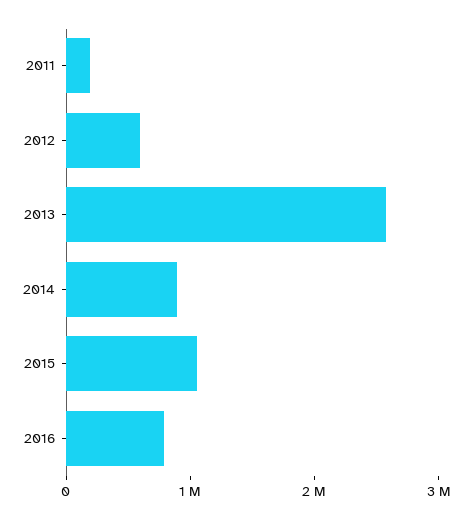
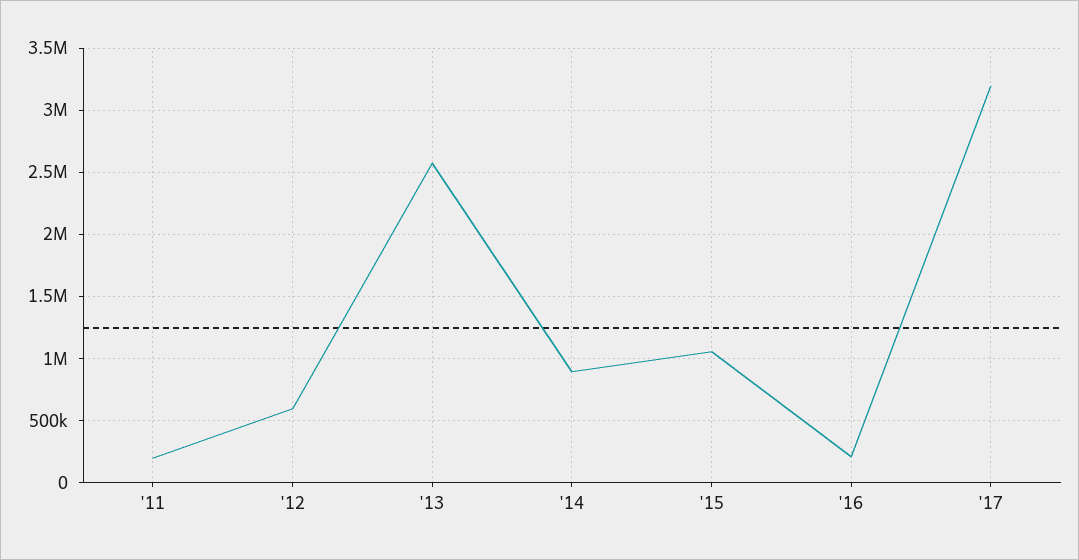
2016: 800000 -> 200000
'17: none -> 3200000

